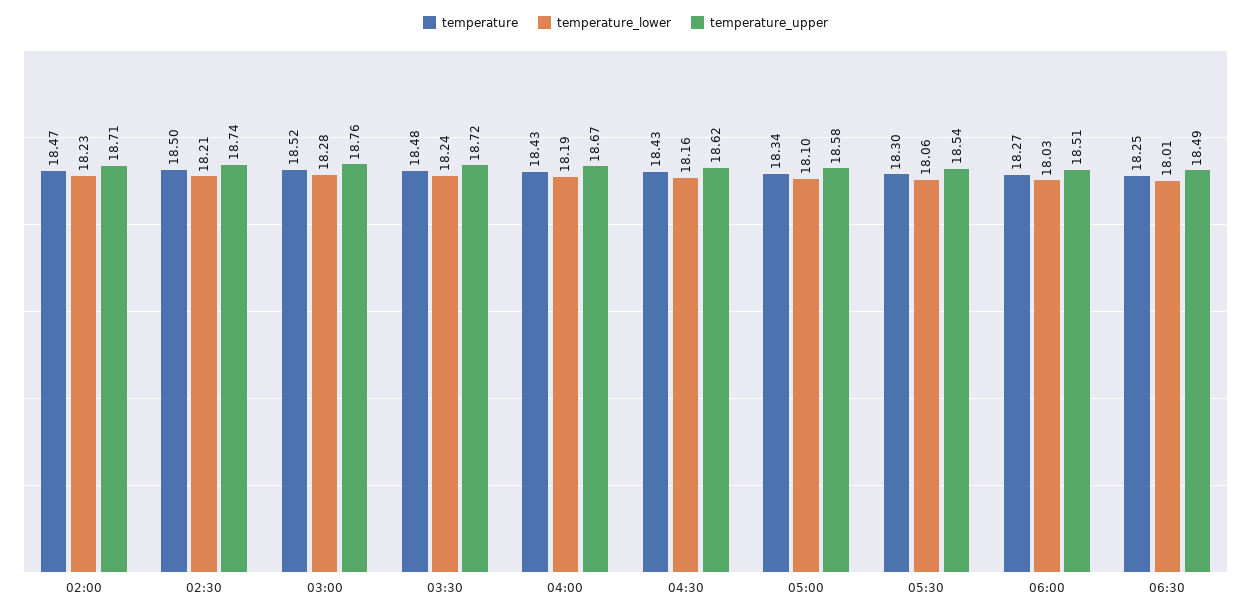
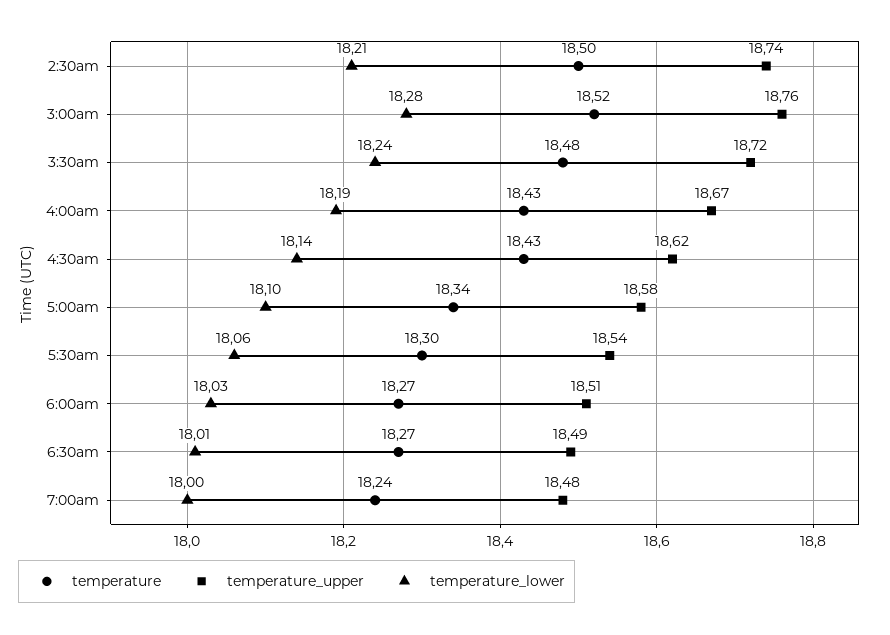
temperature, 02:00: 18.47 -> none
temperature_lower, 02:00: 18.23 -> none
temperature_upper, 02:00: 18.71 -> none
temperature_lower, 04:30: 18.16 -> 18.14
temperature, 06:30: 18.25 -> 18.27
temperature, 7:00am: none -> 18.24
temperature_upper, 7:00am: none -> 18.48
temperature_lower, 7:00am: none -> 18

